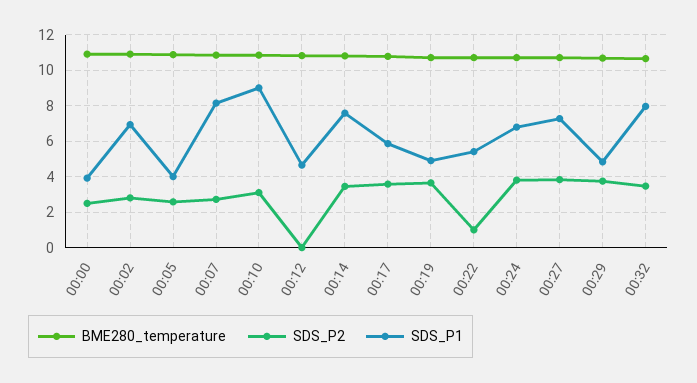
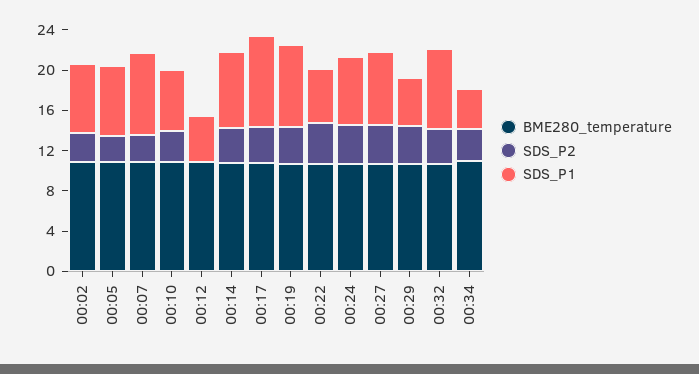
BME280_temperature, 00:00: 11 -> none
SDS_P2, 00:00: 2.5 -> none
SDS_P1, 00:00: 4 -> none
SDS_P1, 00:05: 4 -> 7
SDS_P1, 00:10: 9 -> 6
SDS_P1, 00:17: 6 -> 9
SDS_P1, 00:19: 5 -> 8
SDS_P2, 00:22: 1 -> 4
BME280_temperature, 00:34: none -> 11
SDS_P2, 00:34: none -> 3
SDS_P1, 00:34: none -> 4

